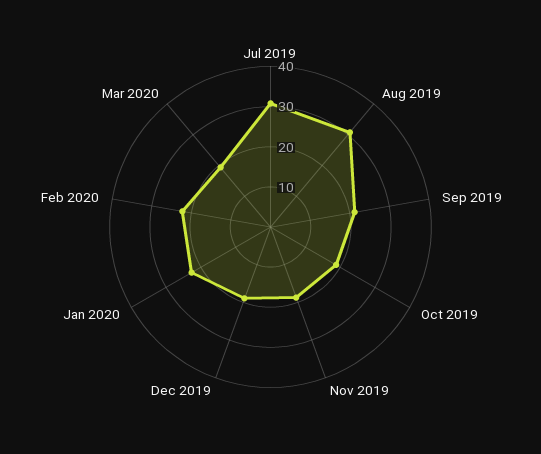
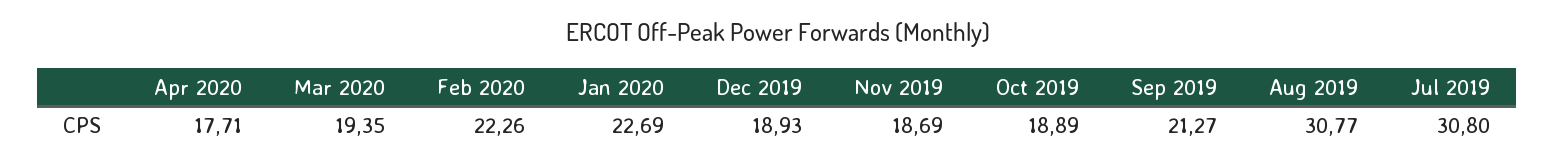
Apr 2020: none -> 17.71

